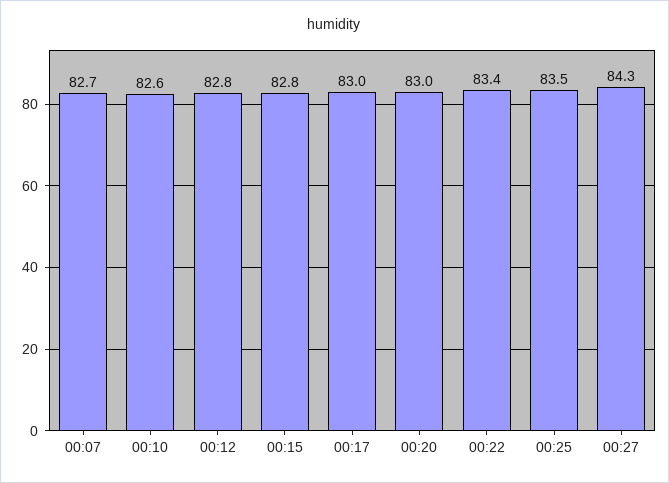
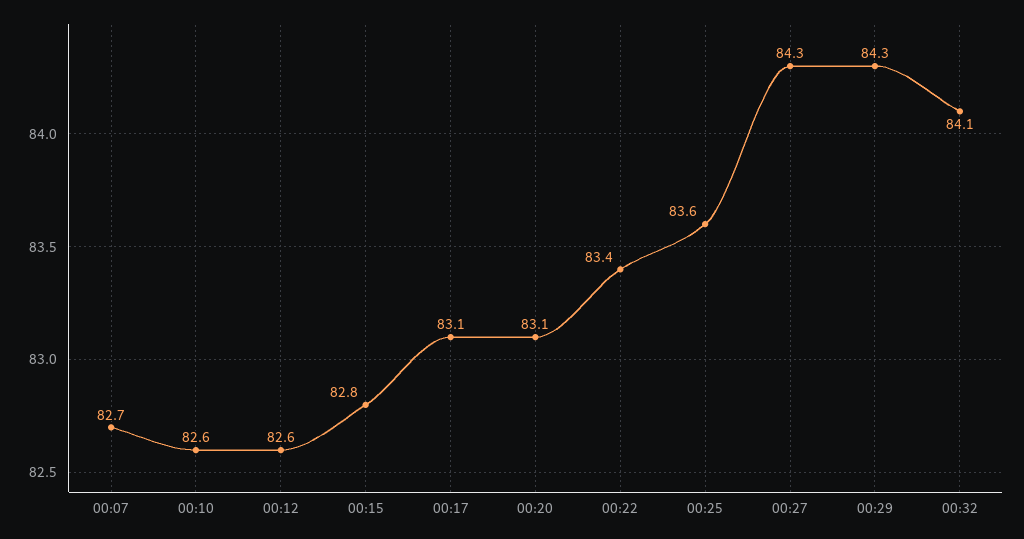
00:12: 82.8 -> 82.6
00:17: 83 -> 83.1
00:20: 83 -> 83.1
00:25: 83.5 -> 83.6
00:29: none -> 84.3
00:32: none -> 84.1

